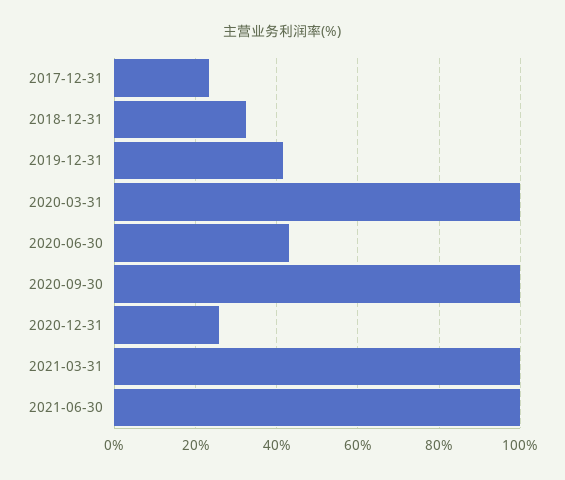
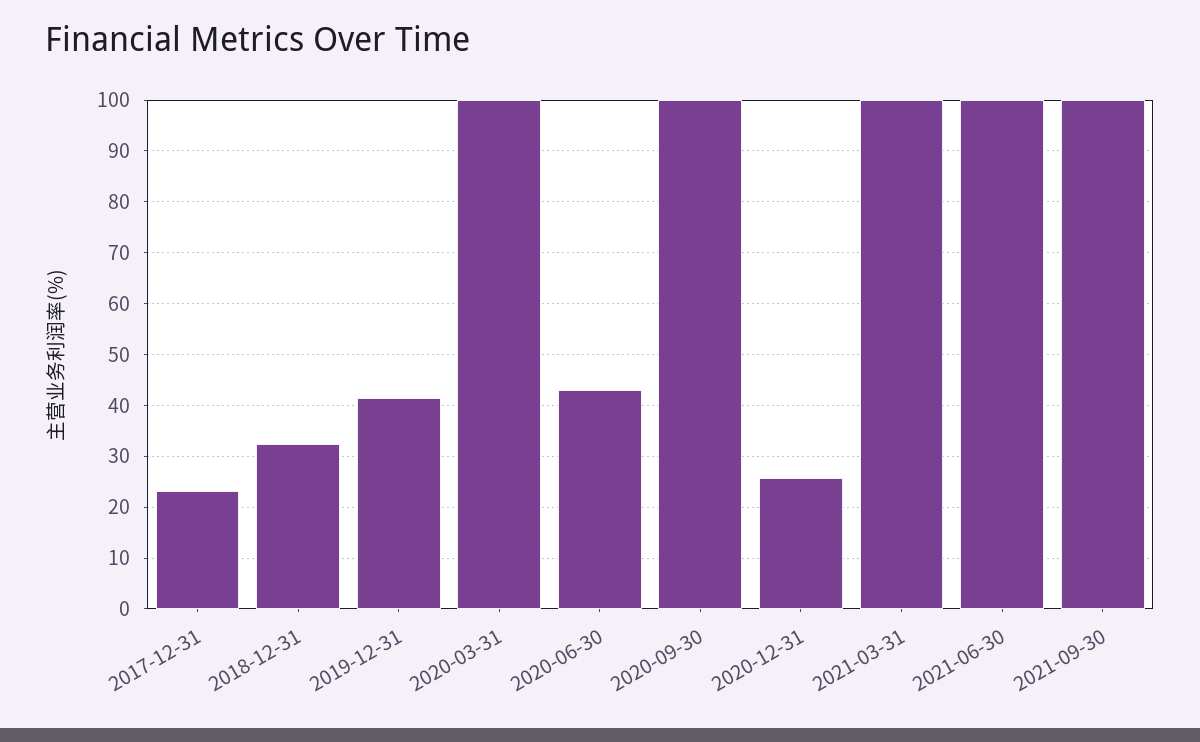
2021-09-30: none -> 100

